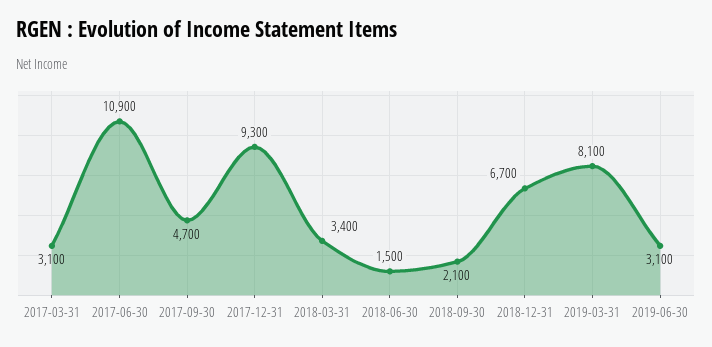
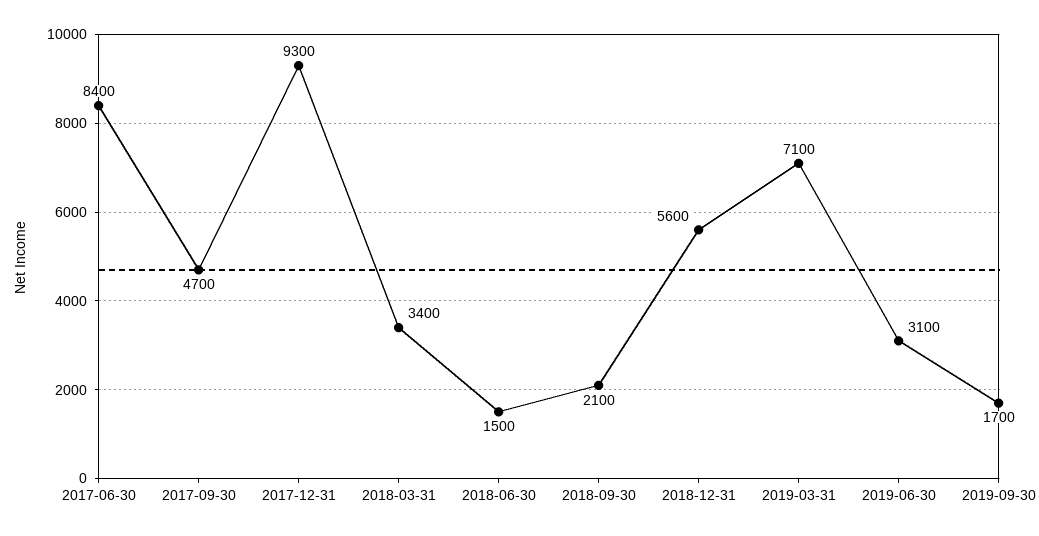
2017-03-31: 3100 -> none
2017-06-30: 10900 -> 8400
2018-12-31: 6700 -> 5600
2019-03-31: 8100 -> 7100
2019-09-30: none -> 1700

